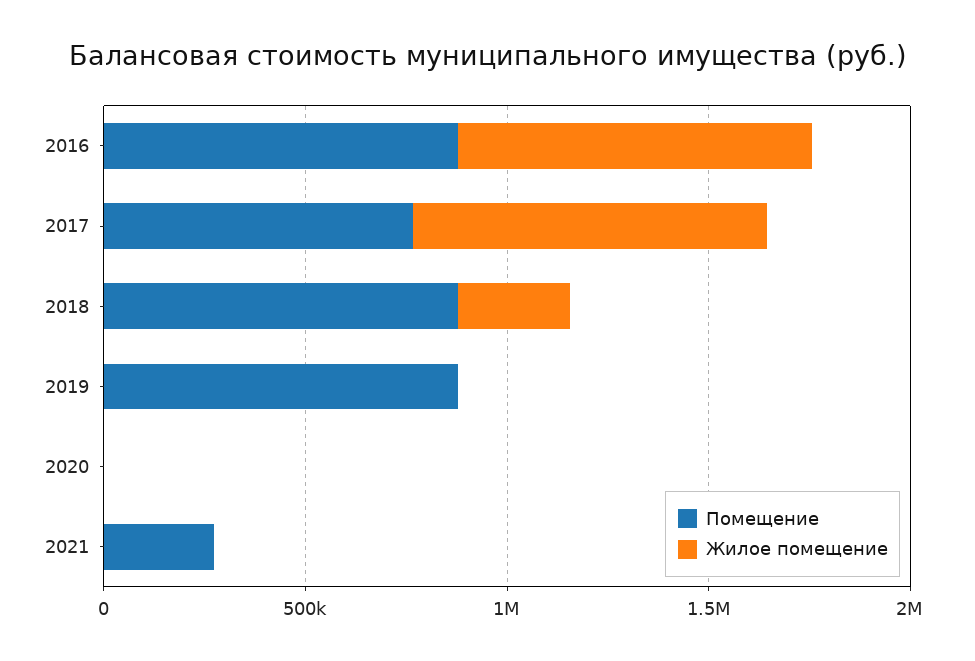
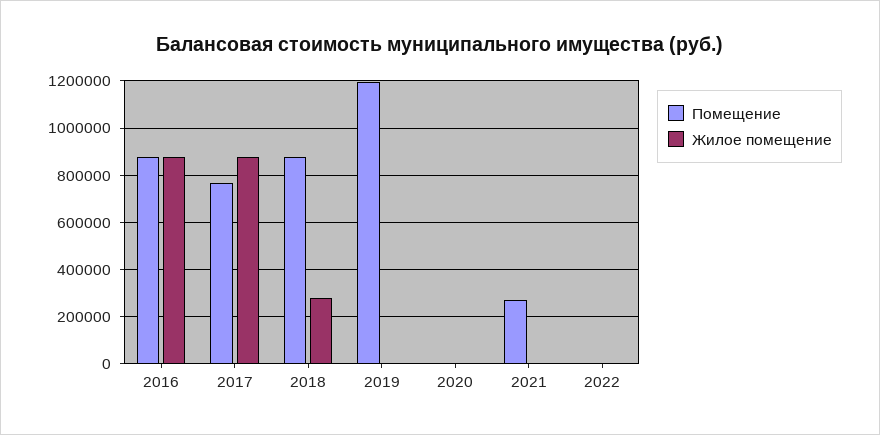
Помещение, 2019: 900000 -> 1200000
Помещение, 2022: none -> 0
Жилое помещение, 2022: none -> 0

